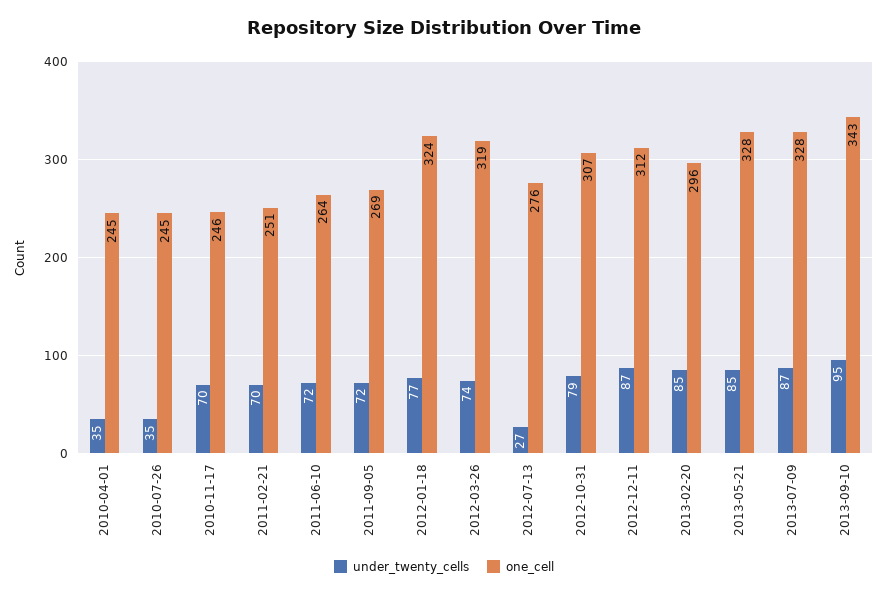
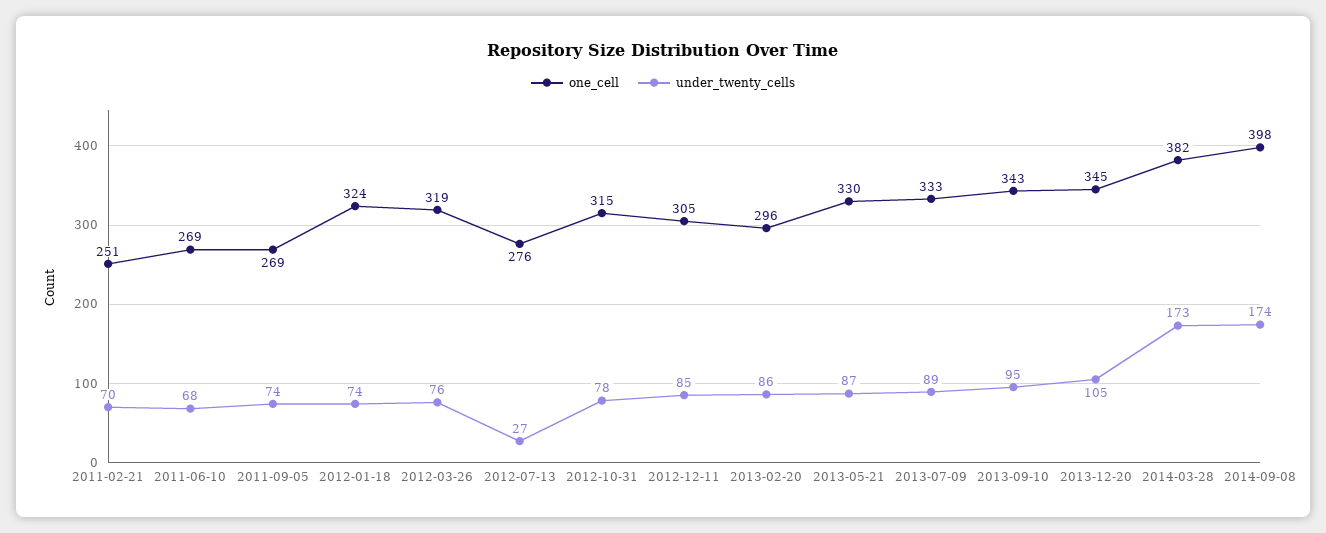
under_twenty_cells, 2010-04-01: 35 -> none
one_cell, 2010-04-01: 245 -> none
under_twenty_cells, 2010-07-26: 35 -> none
one_cell, 2010-07-26: 245 -> none
under_twenty_cells, 2010-11-17: 70 -> none
one_cell, 2010-11-17: 246 -> none
under_twenty_cells, 2011-06-10: 72 -> 68
one_cell, 2011-06-10: 264 -> 269
under_twenty_cells, 2011-09-05: 72 -> 74
under_twenty_cells, 2012-01-18: 77 -> 74
under_twenty_cells, 2012-03-26: 74 -> 76
under_twenty_cells, 2012-10-31: 79 -> 78
one_cell, 2012-10-31: 307 -> 315
under_twenty_cells, 2012-12-11: 87 -> 85
one_cell, 2012-12-11: 312 -> 305
under_twenty_cells, 2013-02-20: 85 -> 86
under_twenty_cells, 2013-05-21: 85 -> 87
one_cell, 2013-05-21: 328 -> 330
under_twenty_cells, 2013-07-09: 87 -> 89
one_cell, 2013-07-09: 328 -> 333
one_cell, 2013-12-20: none -> 345
under_twenty_cells, 2013-12-20: none -> 105
one_cell, 2014-03-28: none -> 382
under_twenty_cells, 2014-03-28: none -> 173
one_cell, 2014-09-08: none -> 398
under_twenty_cells, 2014-09-08: none -> 174

